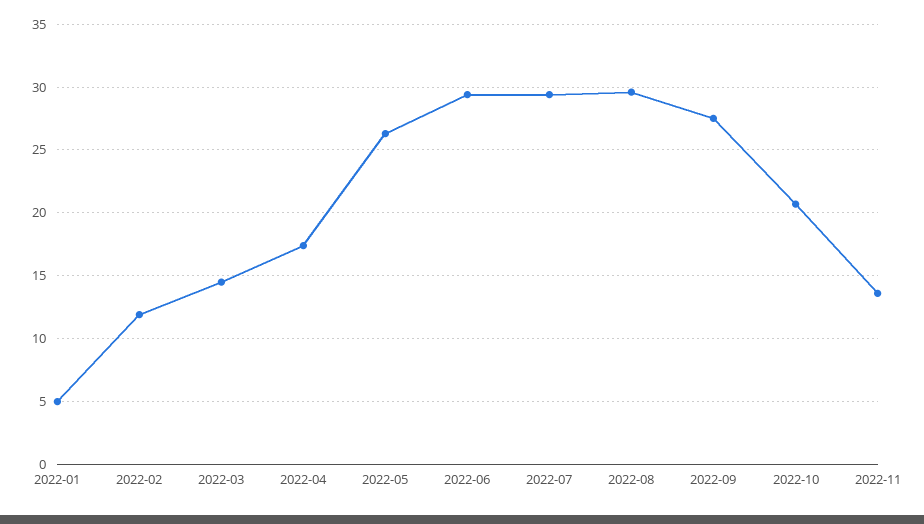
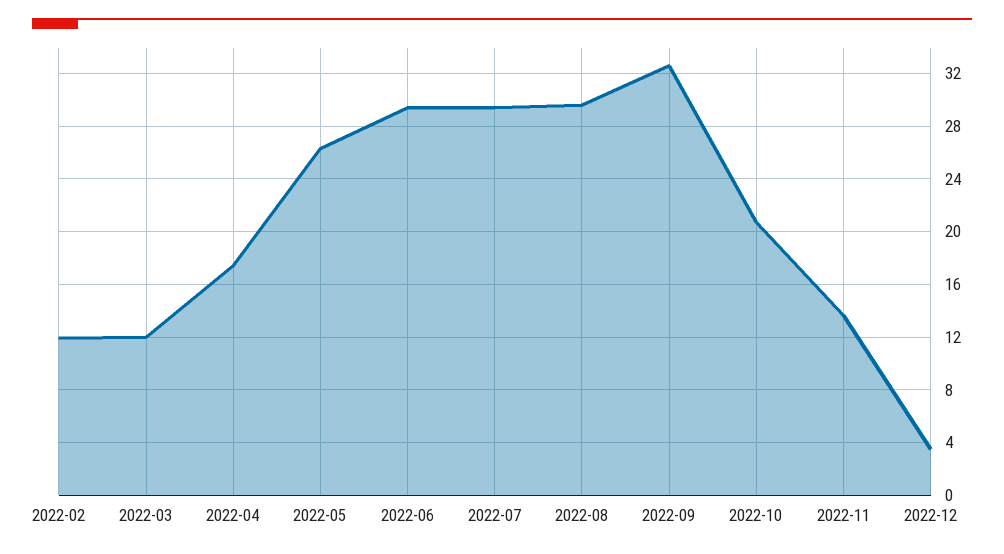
2022-01: 5 -> none
2022-03: 14.5 -> 12
2022-09: 27.5 -> 32.5
2022-12: none -> 3.5

